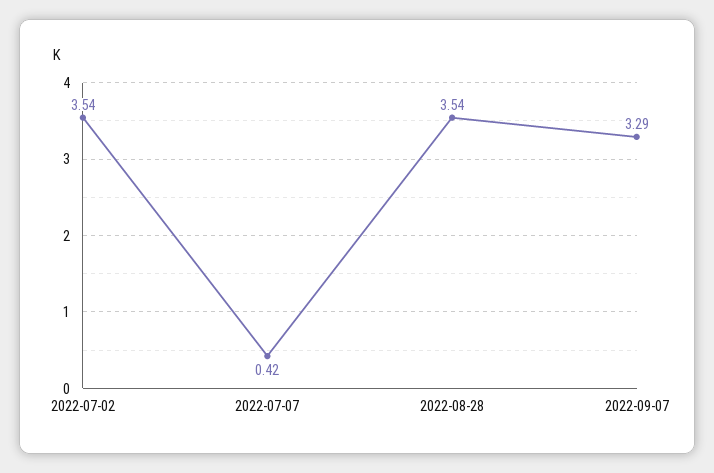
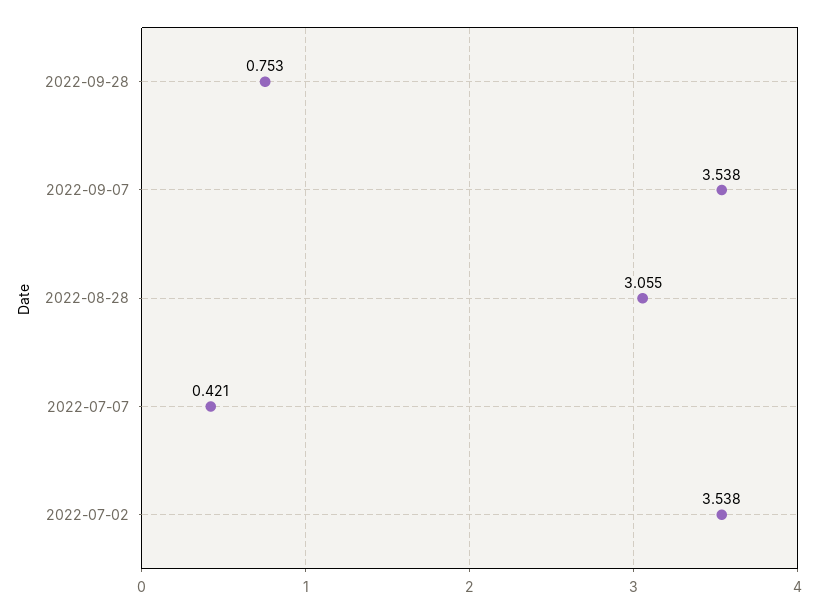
2022-08-28: 3.54 -> 3.055
2022-09-07: 3.29 -> 3.538
2022-09-28: none -> 0.753

